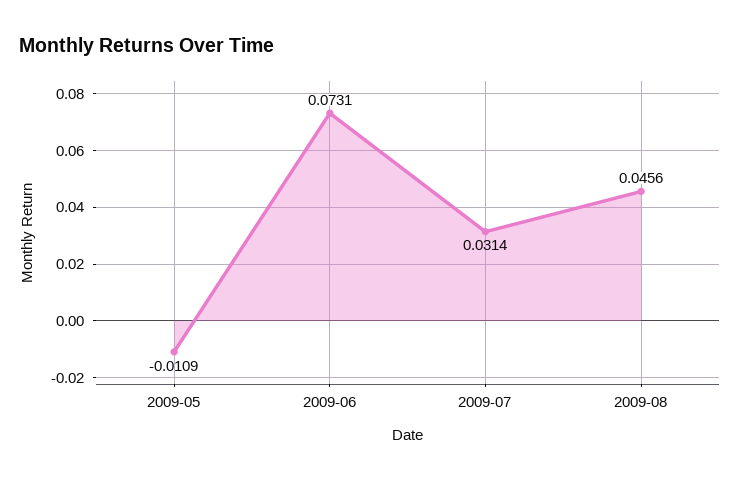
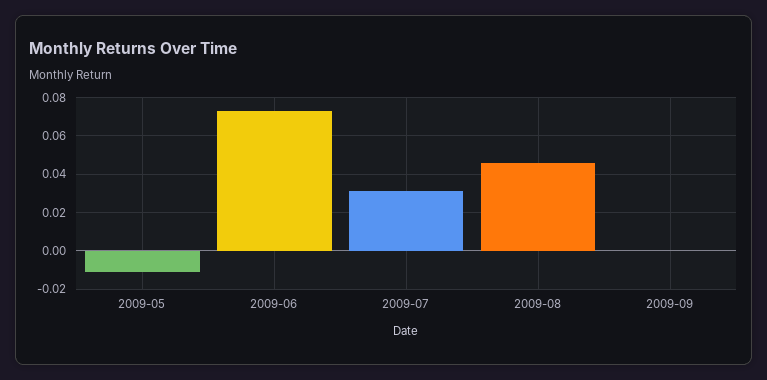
2009-09: none -> 0

